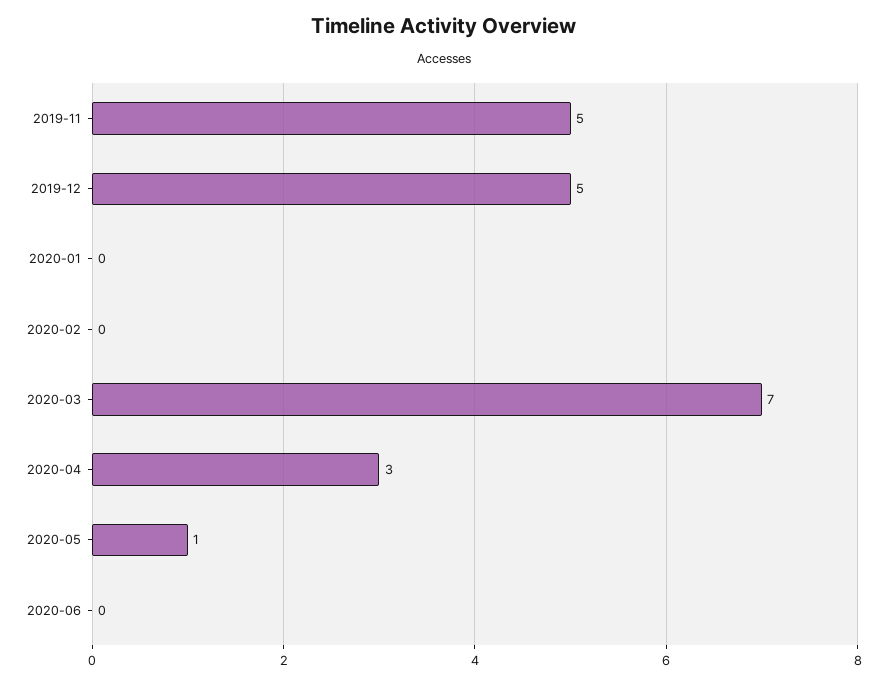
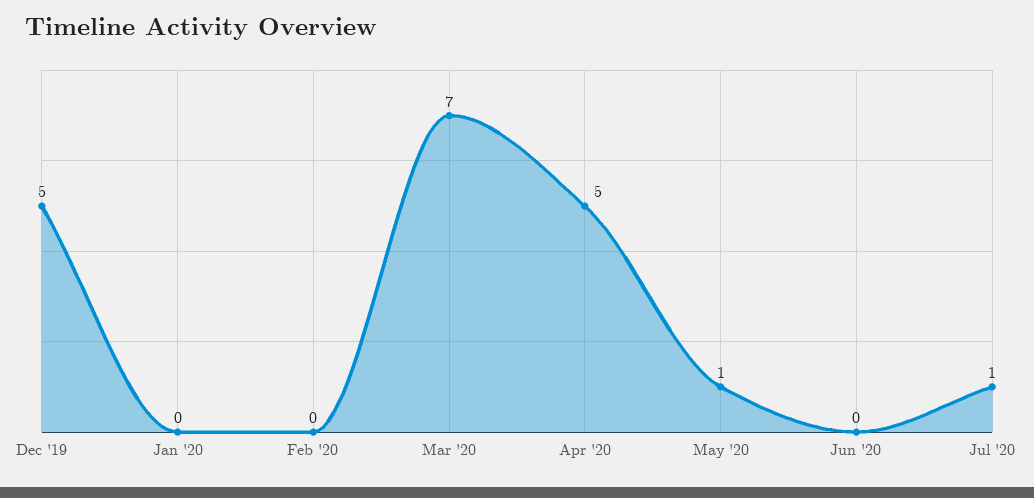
2019-11: 5 -> none
2020-04: 3 -> 5
Jul '20: none -> 1

